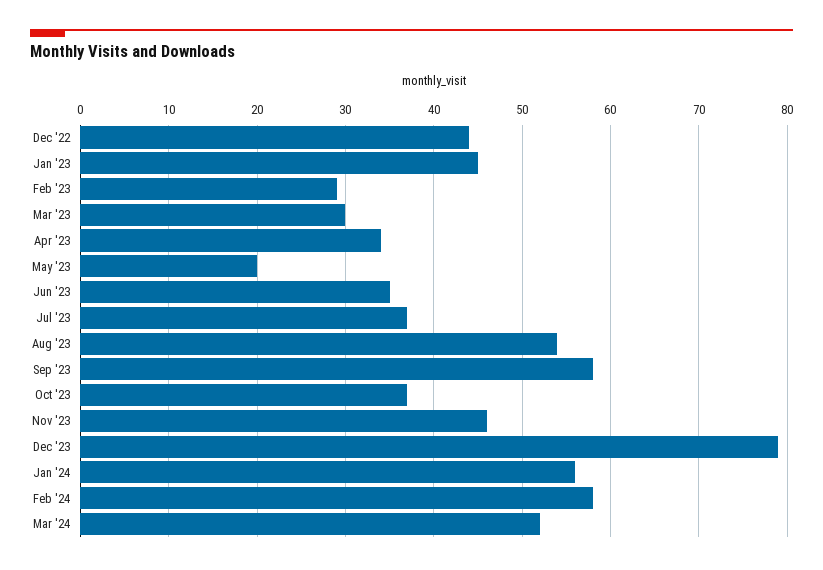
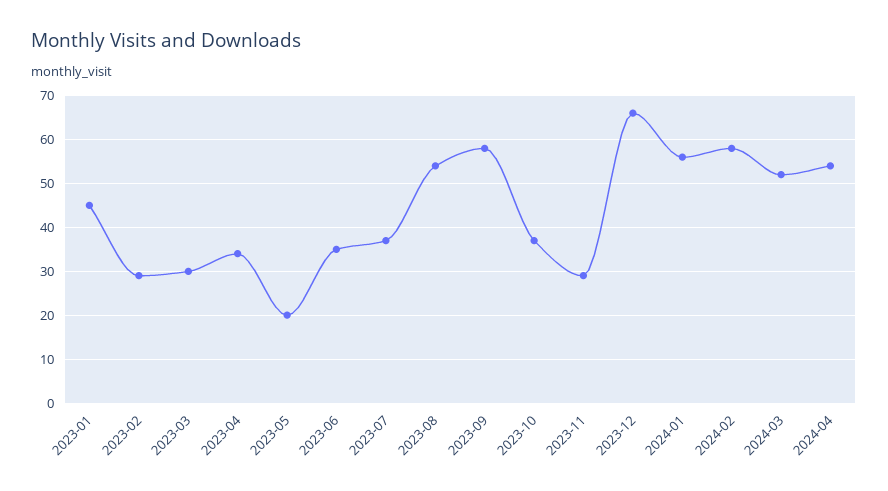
Dec '22: 44 -> none
Nov '23: 46 -> 30
Dec '23: 79 -> 65
2024-04: none -> 55

